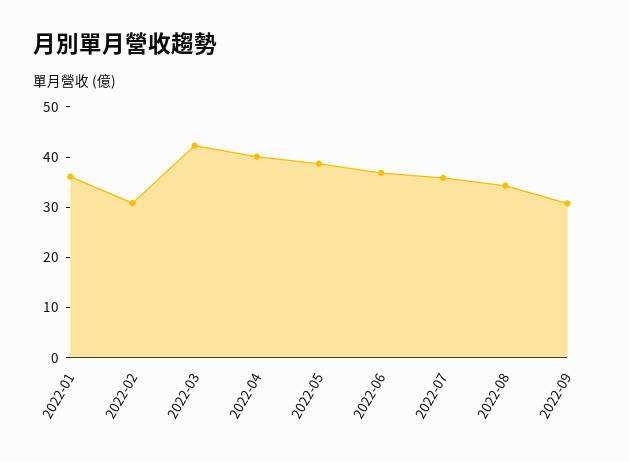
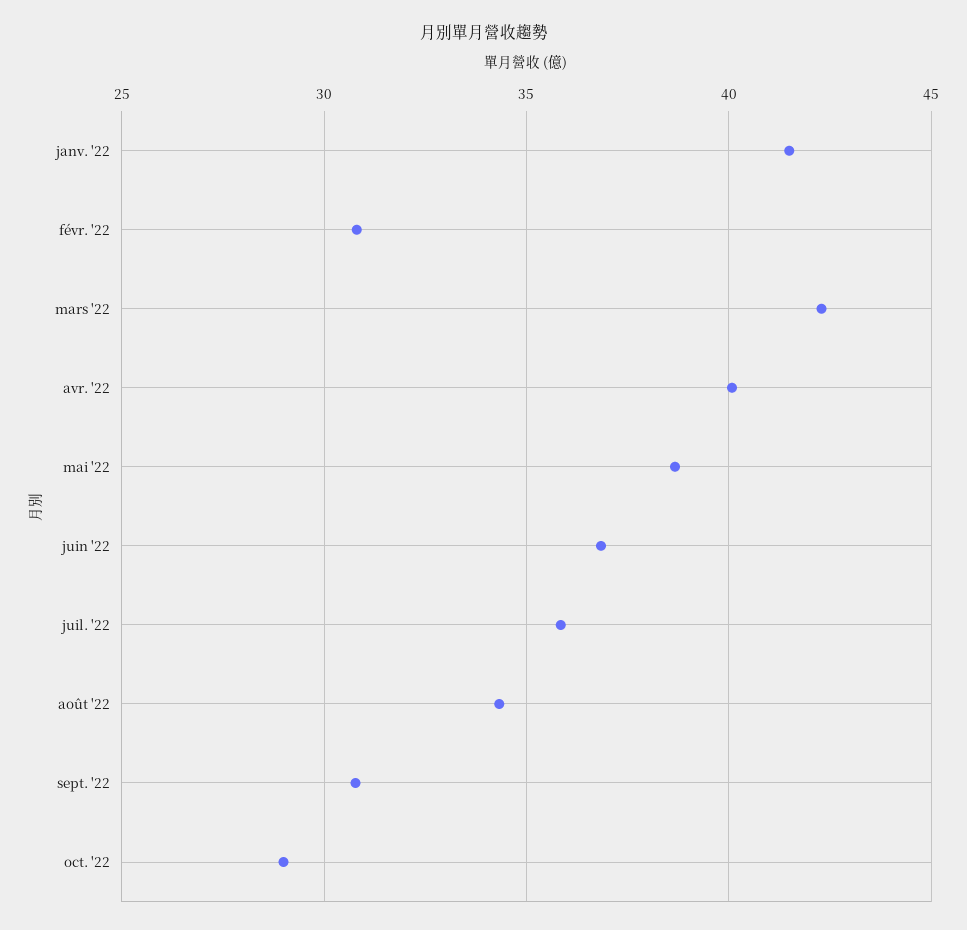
2022-01: 36 -> 41.5
oct. '22: none -> 29

